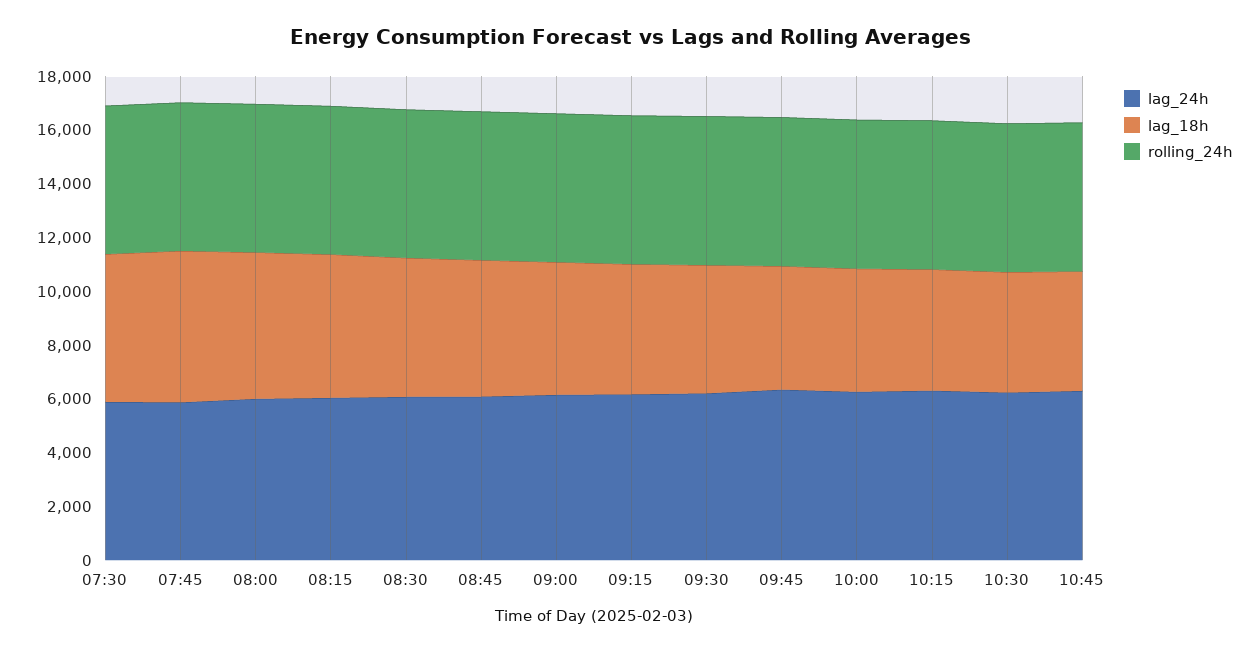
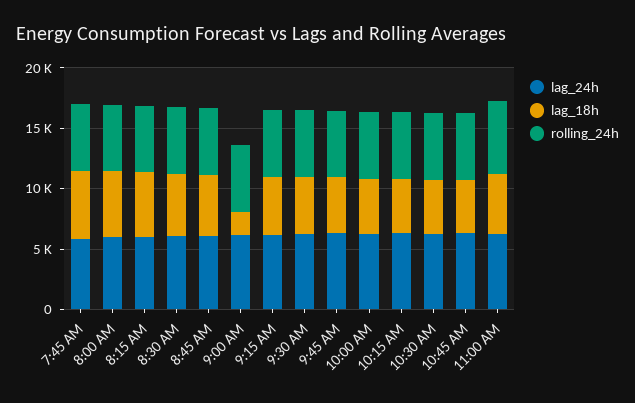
lag_24h, 07:30: 6000 -> none
lag_18h, 07:30: 5500 -> none
rolling_24h, 07:30: 5500 -> none
lag_18h, 09:00: 5000 -> 2000
lag_24h, 11:00 AM: none -> 6000
lag_18h, 11:00 AM: none -> 5000
rolling_24h, 11:00 AM: none -> 6000

